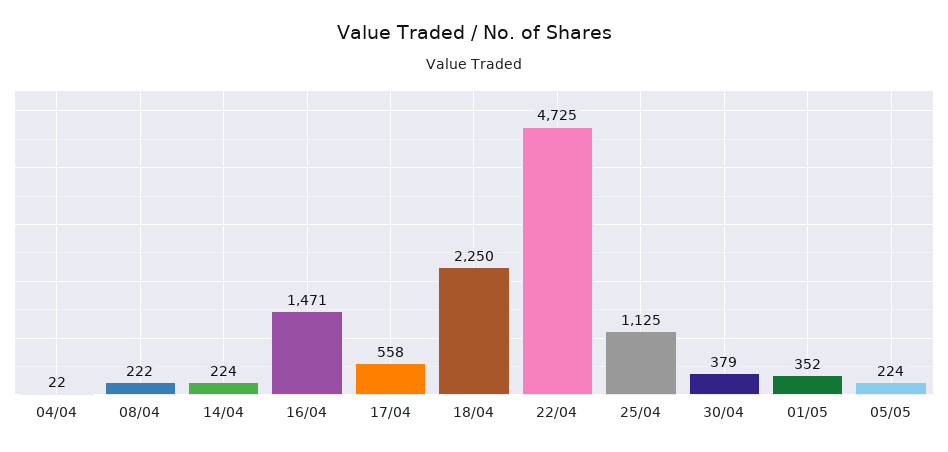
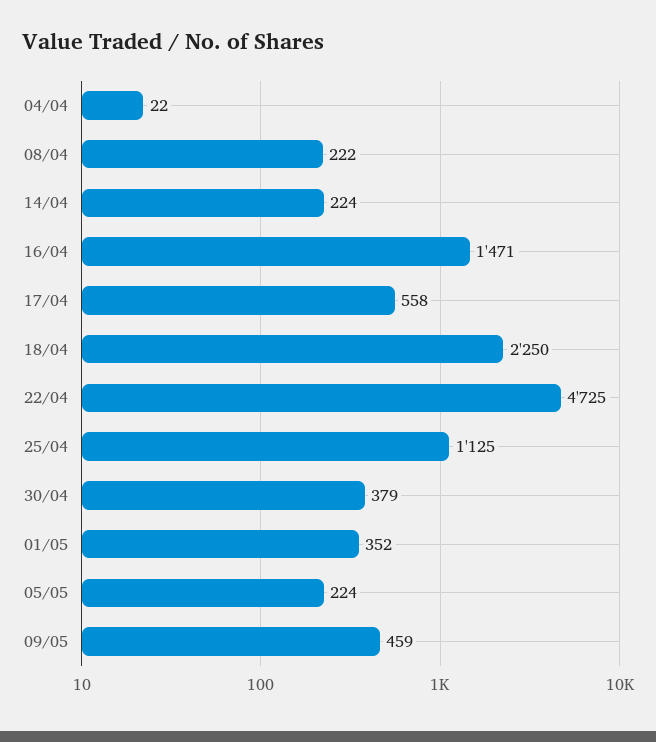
09/05: none -> 459

